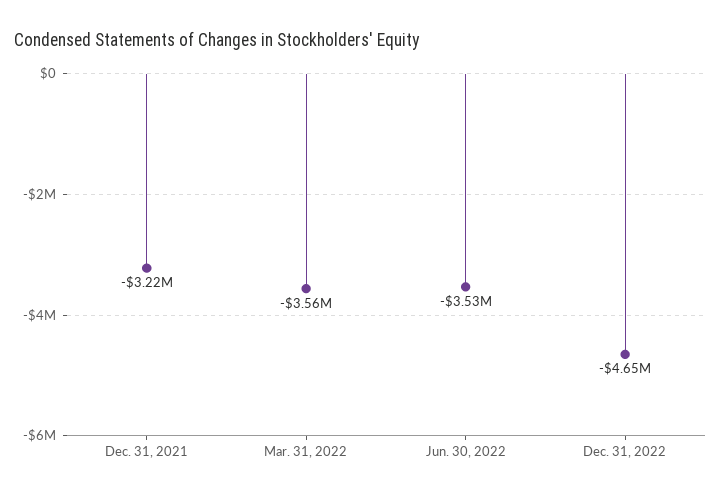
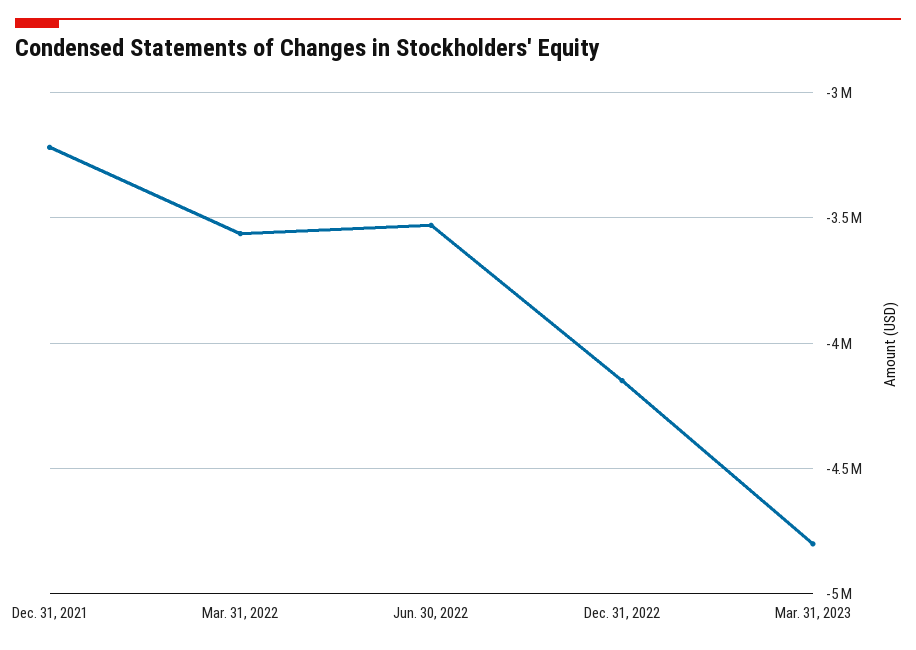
Dec. 31, 2022: -4650000 -> -4150000
Mar. 31, 2023: none -> -4800000

